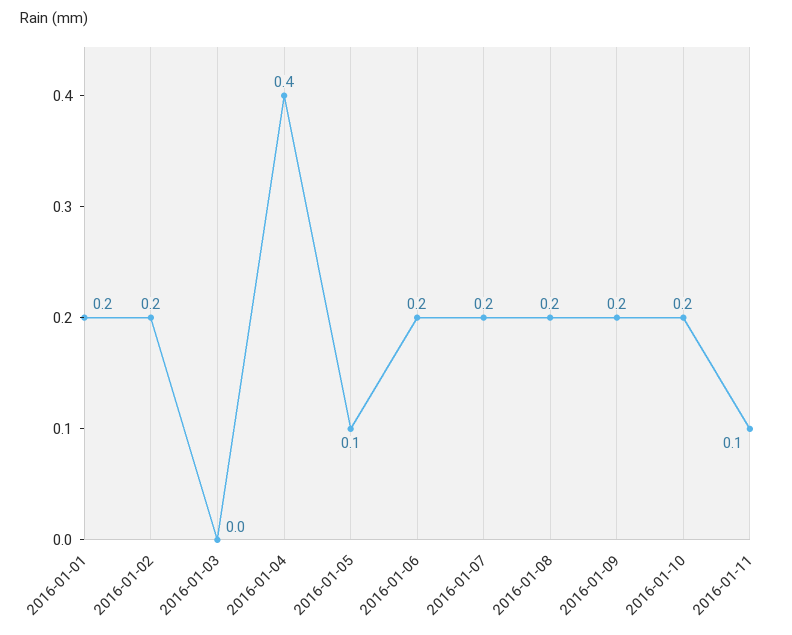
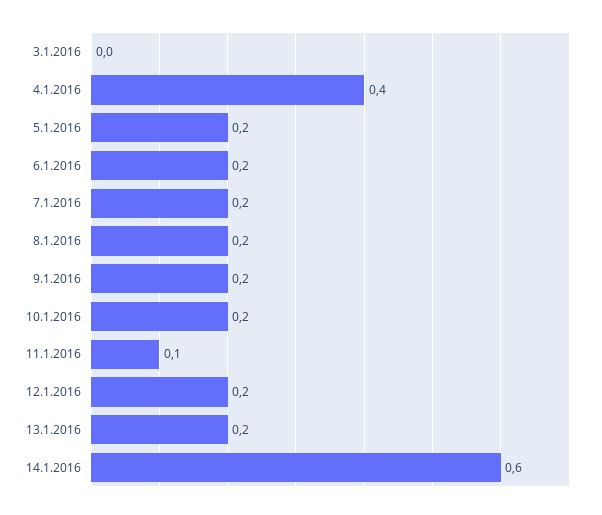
2016-01-01: 0.2 -> none
2016-01-02: 0.2 -> none
2016-01-05: 0.1 -> 0.2
12.1.2016: none -> 0.2
13.1.2016: none -> 0.2
14.1.2016: none -> 0.6

